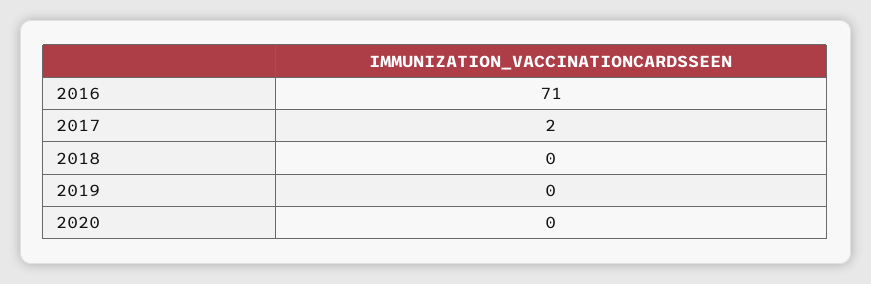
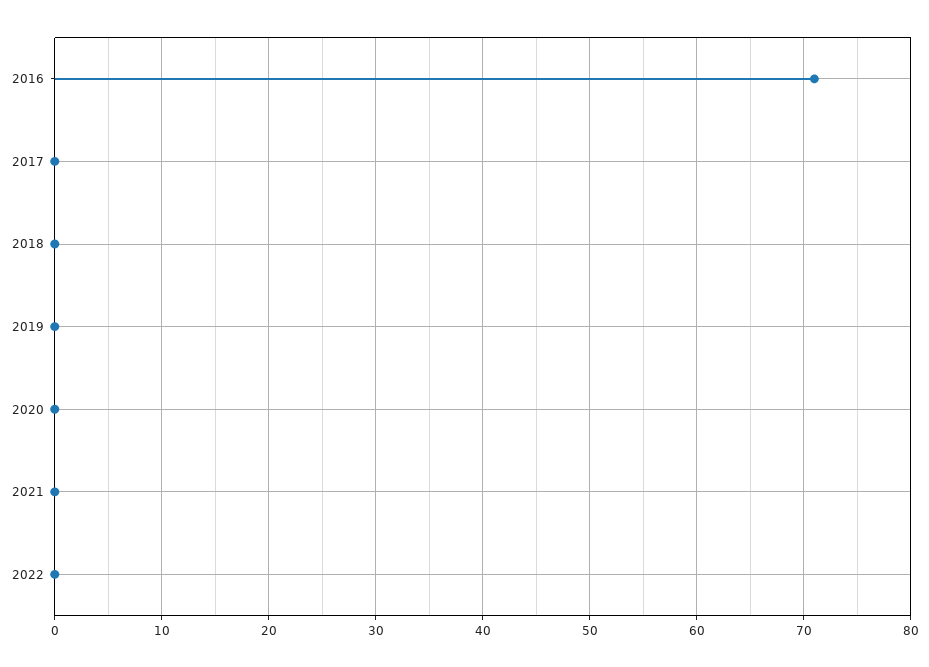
2017: 2 -> 0
2021: none -> 0
2022: none -> 0

